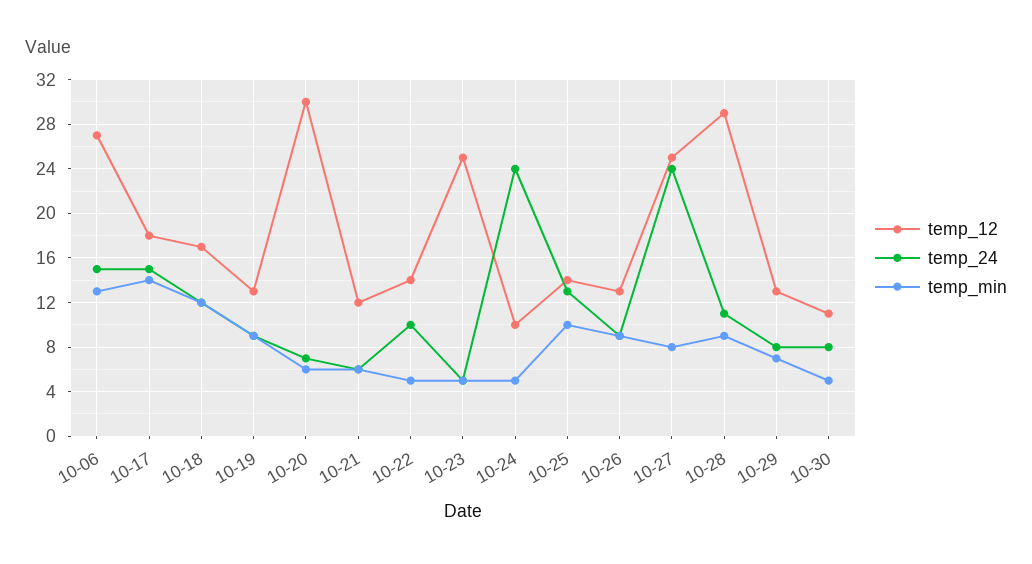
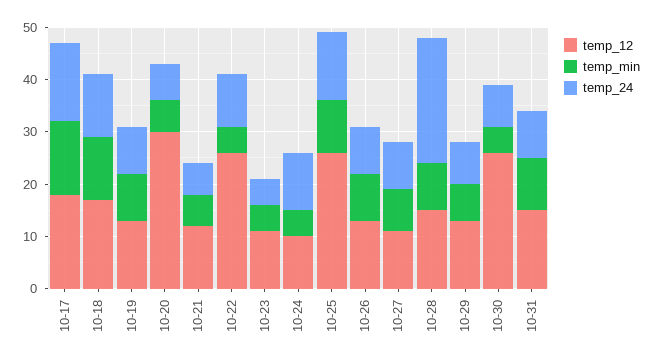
temp_12, 10-06: 27 -> none
temp_24, 10-06: 15 -> none
temp_min, 10-06: 13 -> none
temp_12, 10-22: 14 -> 25
temp_12, 10-23: 25 -> 10
temp_24, 10-24: 24 -> 10
temp_12, 10-25: 14 -> 25
temp_12, 10-27: 25 -> 10
temp_24, 10-27: 24 -> 10
temp_12, 10-28: 29 -> 15
temp_24, 10-28: 11 -> 25
temp_12, 10-30: 11 -> 25
temp_12, 10-31: none -> 15
temp_min, 10-31: none -> 10
temp_24, 10-31: none -> 10

